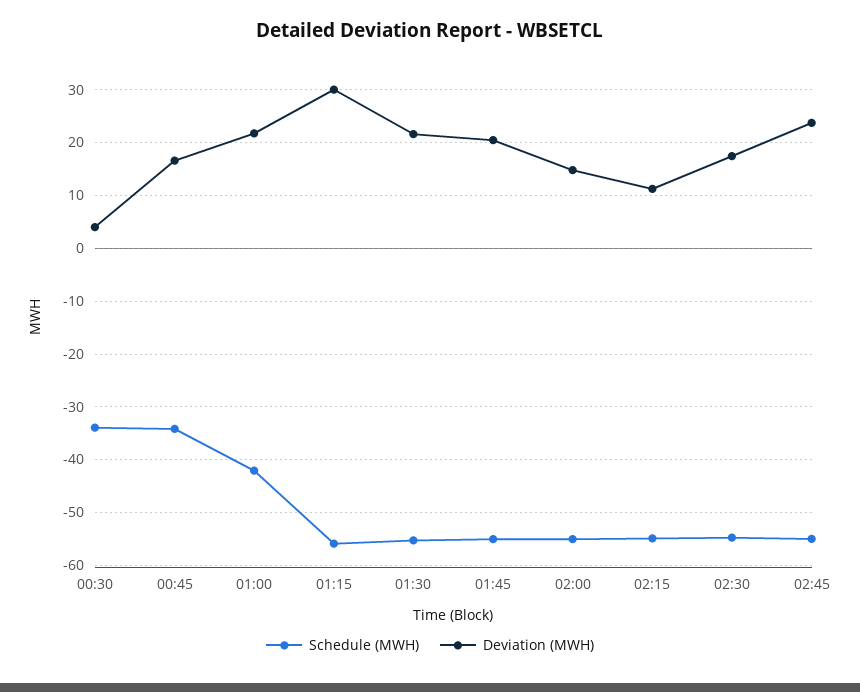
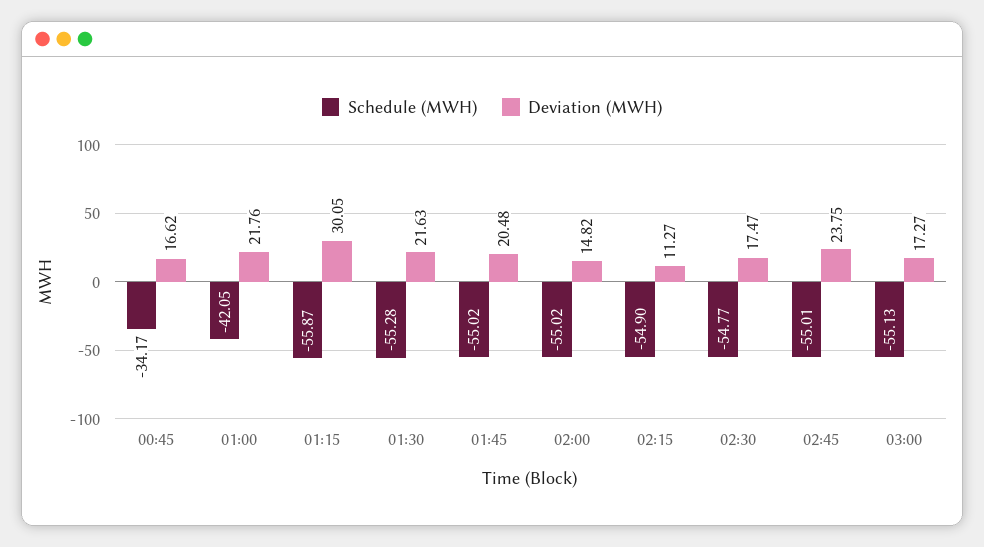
Schedule (MWH), 00:30: -34 -> none
Deviation (MWH), 00:30: 4 -> none
Schedule (MWH), 03:00: none -> -55.13
Deviation (MWH), 03:00: none -> 17.27

